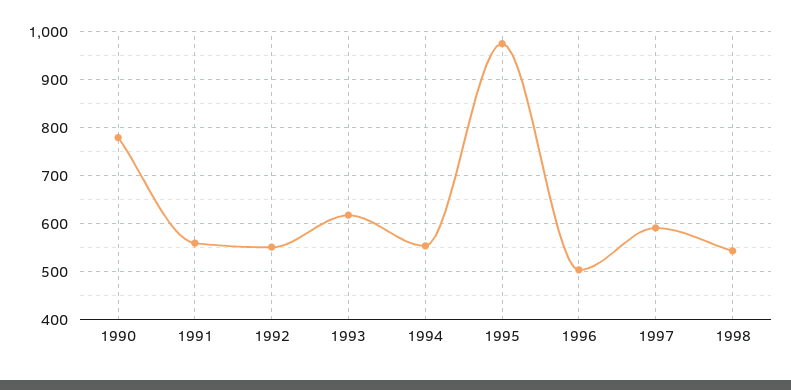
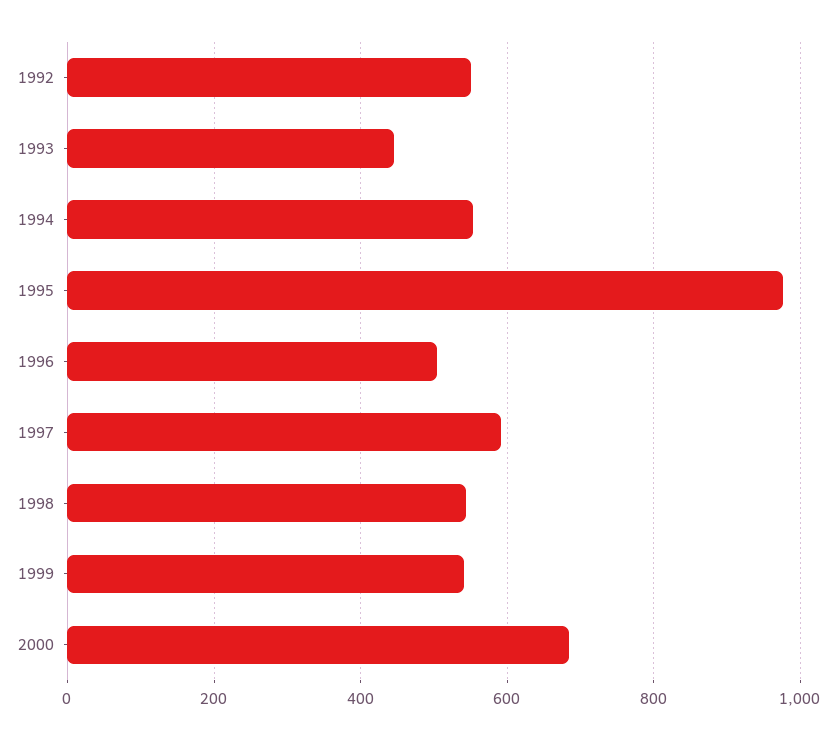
1990: 780 -> none
1991: 560 -> none
1993: 620 -> 440
1999: none -> 540
2000: none -> 680

